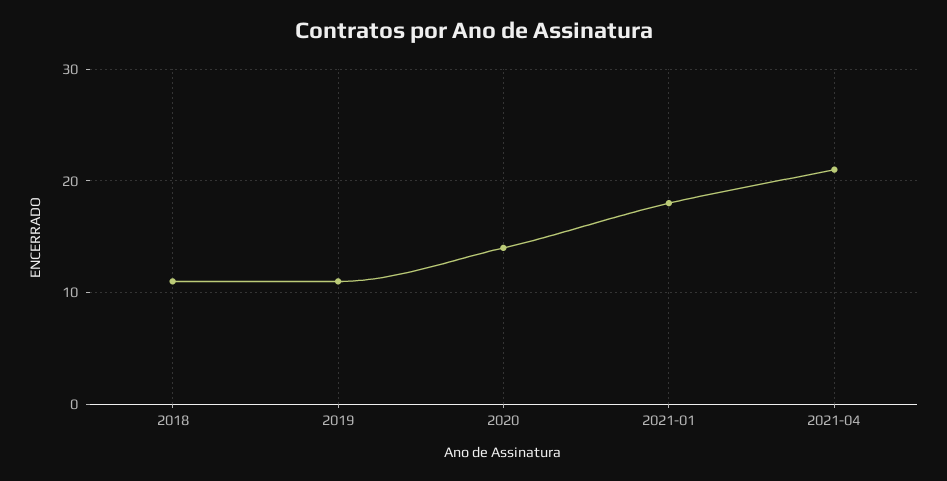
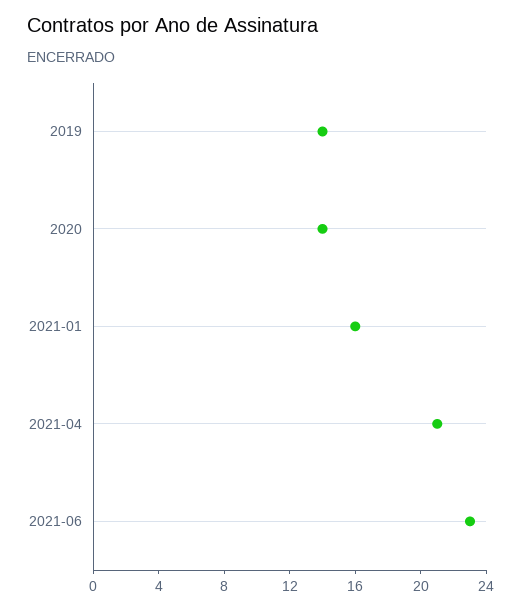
2018: 11 -> none
2019: 11 -> 14
2021-01: 18 -> 16
2021-06: none -> 23

